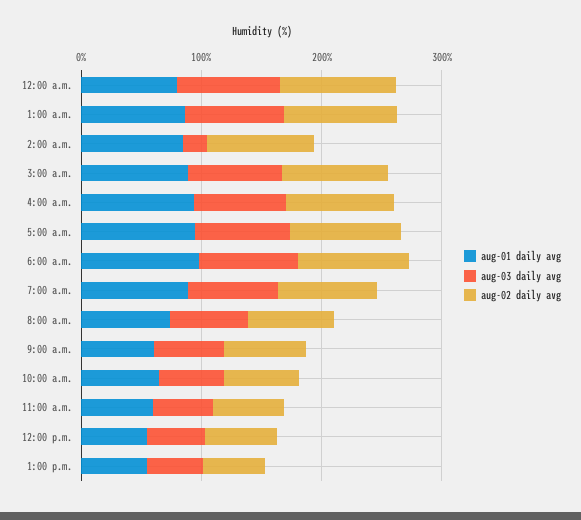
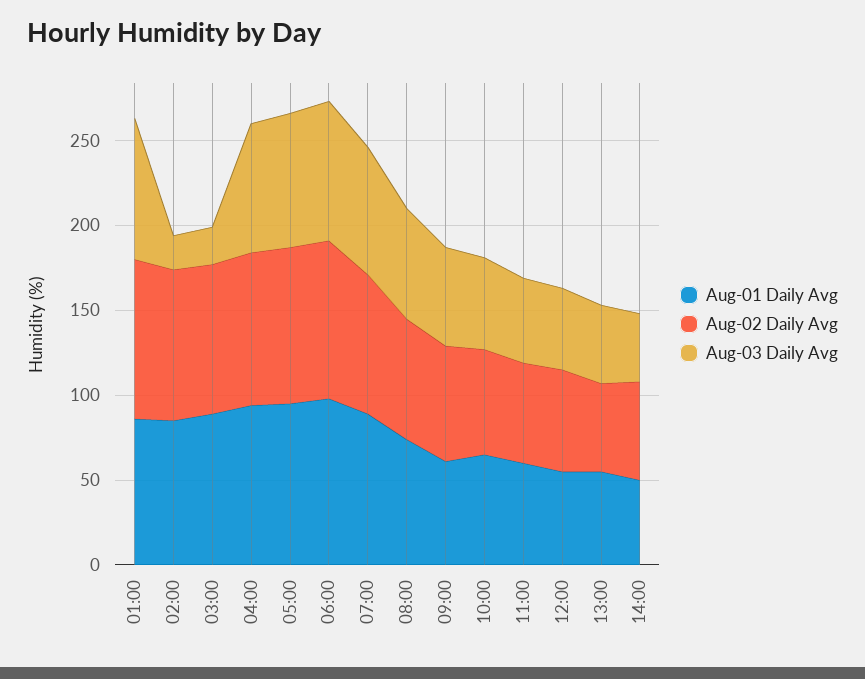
aug-01 daily avg, 12:00 a.m.: 80 -> none
aug-03 daily avg, 12:00 a.m.: 80 -> none
aug-02 daily avg, 12:00 a.m.: 100 -> none
aug-03 daily avg, 3:00 a.m.: 80 -> 20
aug-01 daily avg, 14:00: none -> 50
aug-02 daily avg, 14:00: none -> 60
aug-03 daily avg, 14:00: none -> 40

